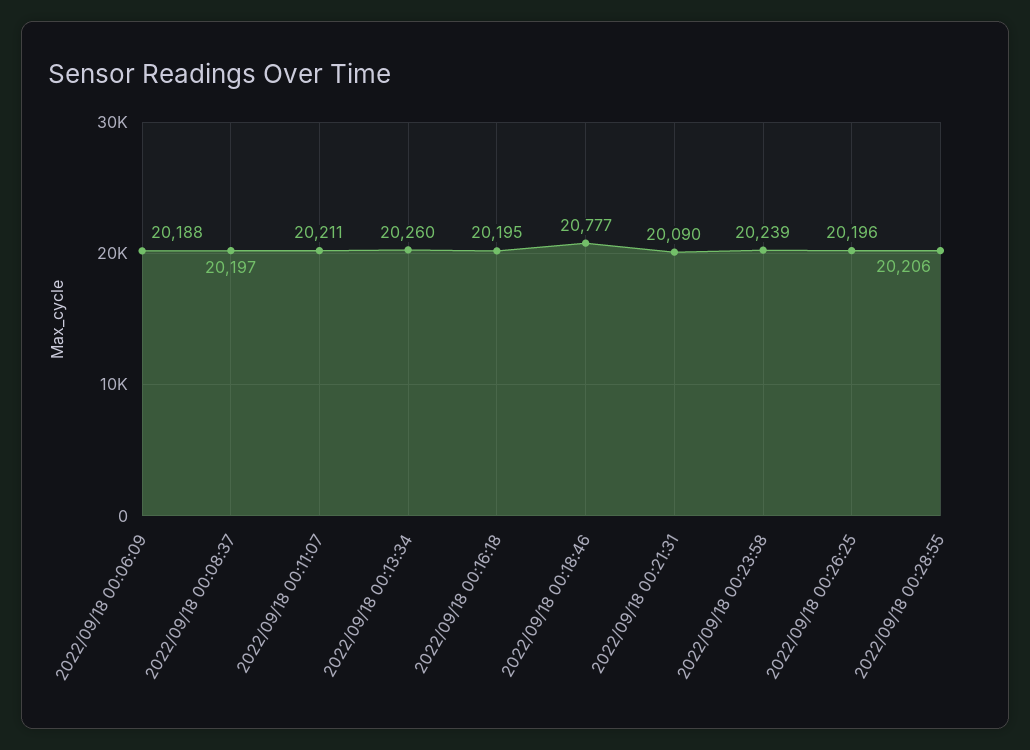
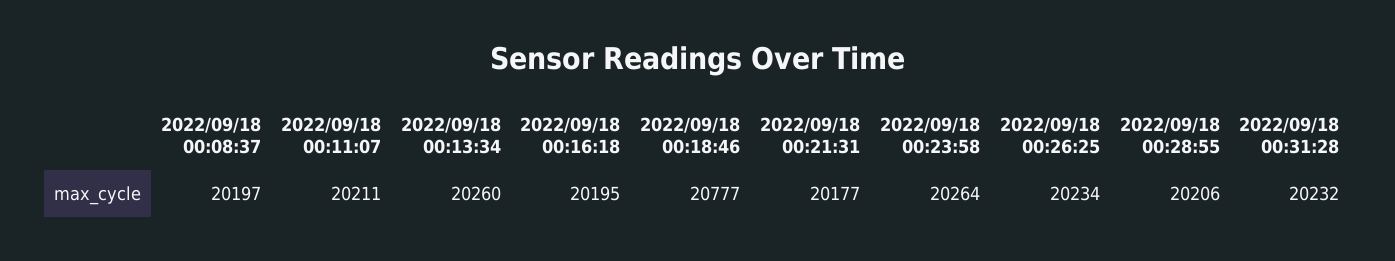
2022/09/18 00:06:09: 20188 -> none
2022/09/18 00:21:31: 20090 -> 20177
2022/09/18 00:23:58: 20239 -> 20264
2022/09/18 00:26:25: 20196 -> 20234
2022/09/18 00:31:28: none -> 20232

